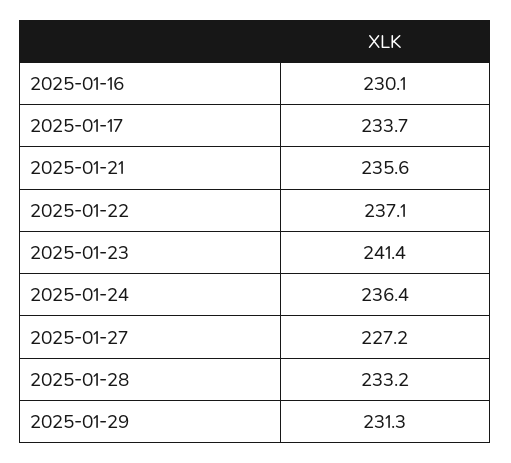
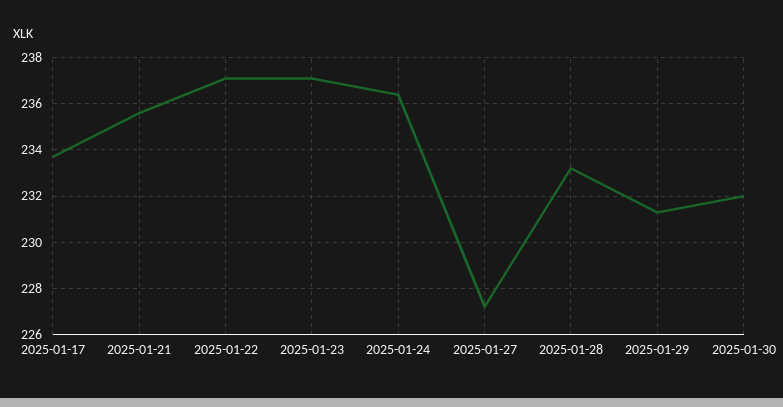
2025-01-16: 230.1 -> none
2025-01-23: 241.4 -> 237
2025-01-30: none -> 232

